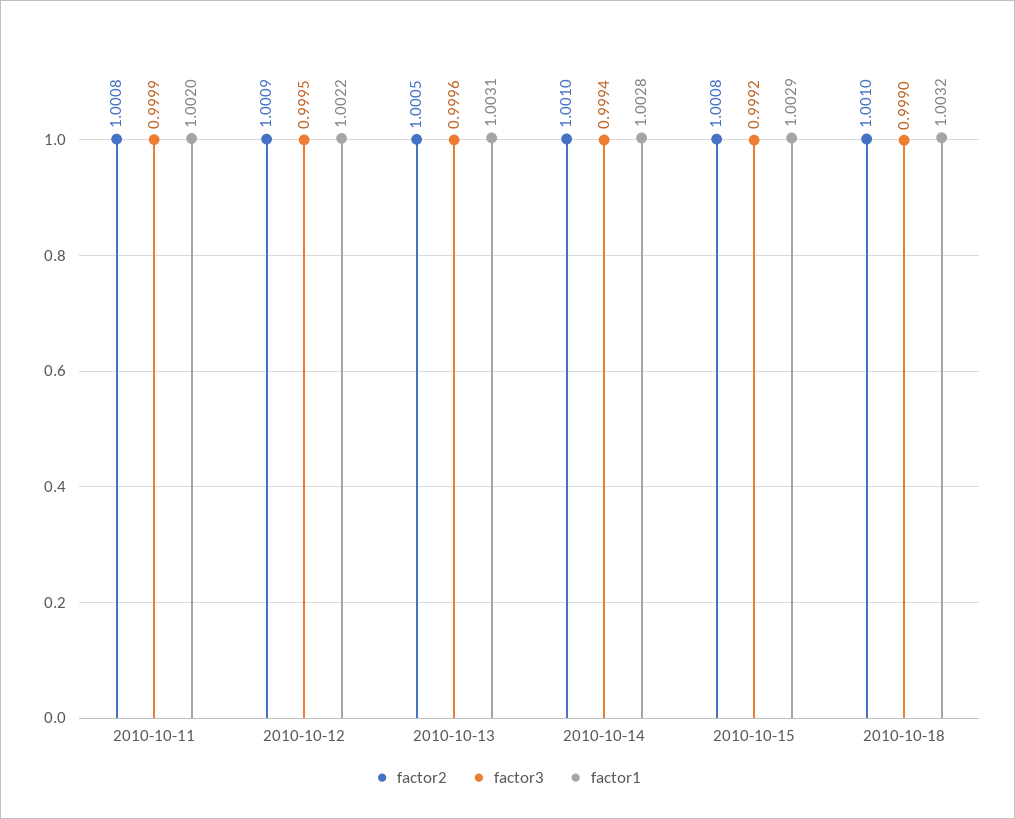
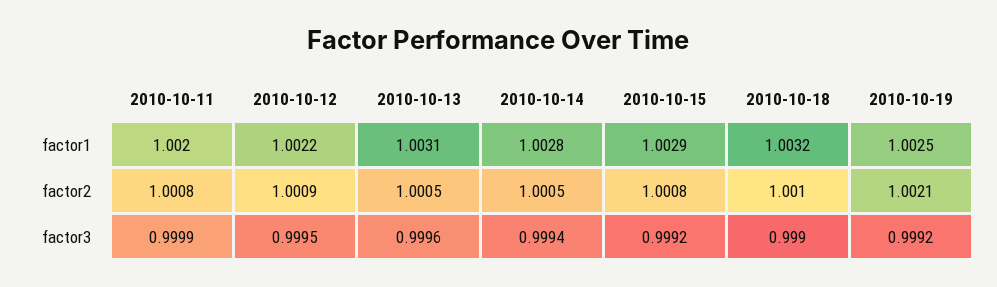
factor2, 2010-10-14: 1.001 -> 1.0005
factor1, 2010-10-19: none -> 1.0025
factor2, 2010-10-19: none -> 1.0021
factor3, 2010-10-19: none -> 0.9992

